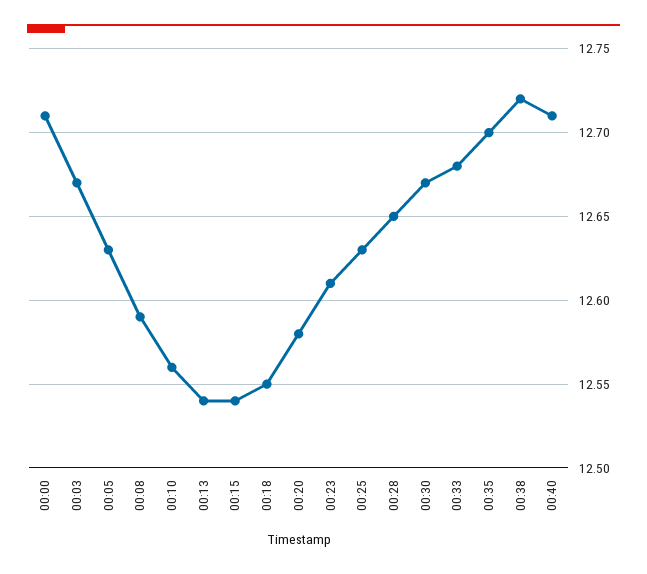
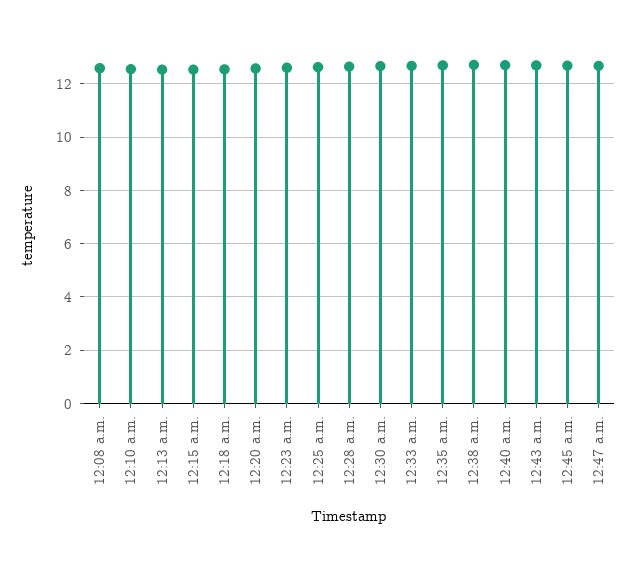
00:00: 12.71 -> none
00:03: 12.67 -> none
00:05: 12.63 -> none
12:43 a.m.: none -> 12.75
12:45 a.m.: none -> 12.75
12:47 a.m.: none -> 12.75

